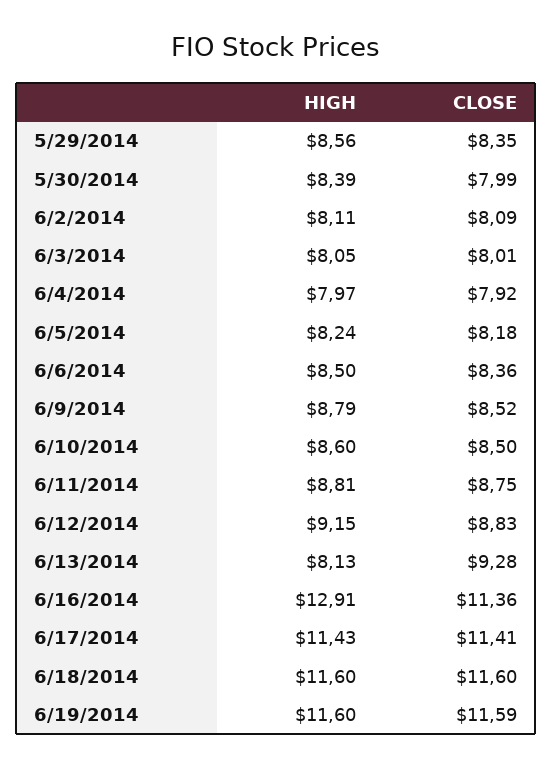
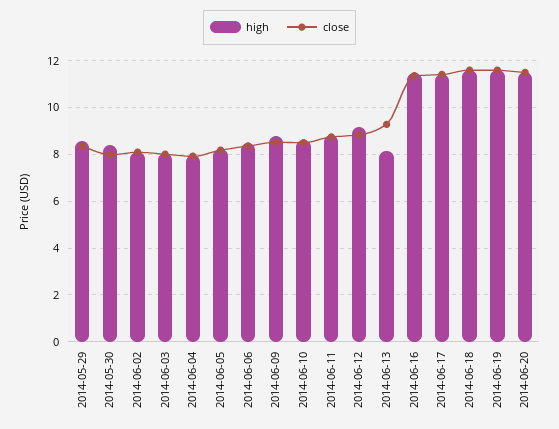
HIGH, 6/16/2014: 12.91 -> 11.5
HIGH, 2014-06-20: none -> 11.5
CLOSE, 2014-06-20: none -> 11.5

